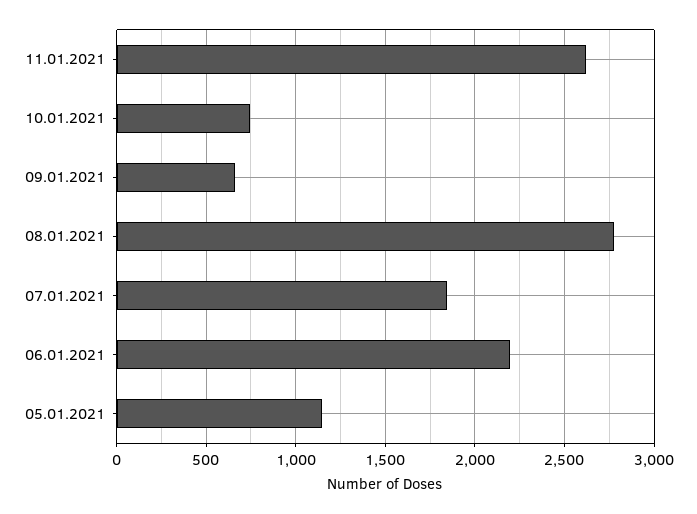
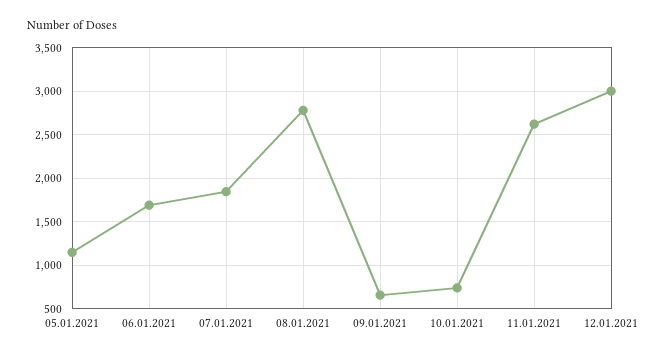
06.01.2021: 2200 -> 1700
12.01.2021: none -> 3000

